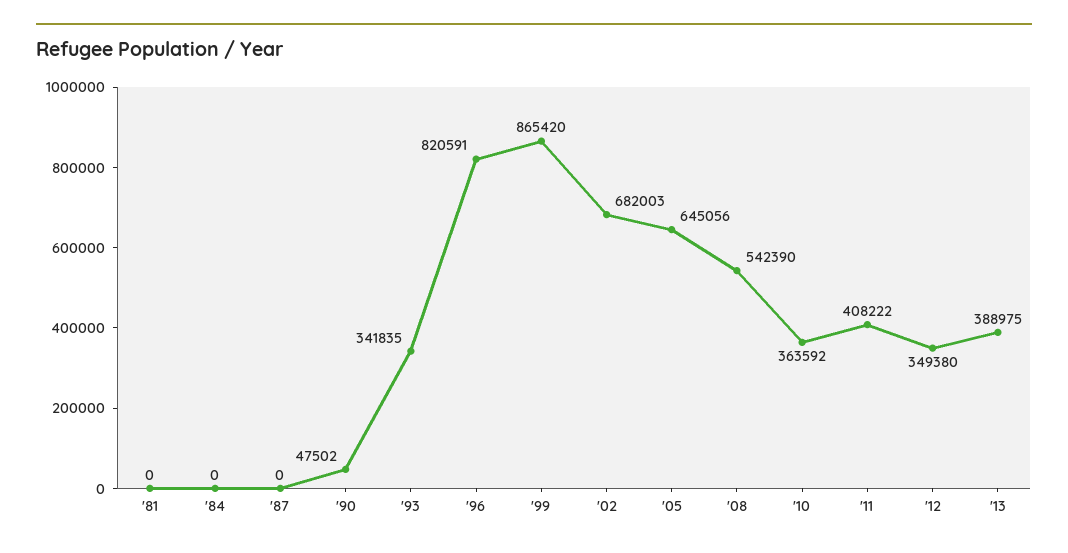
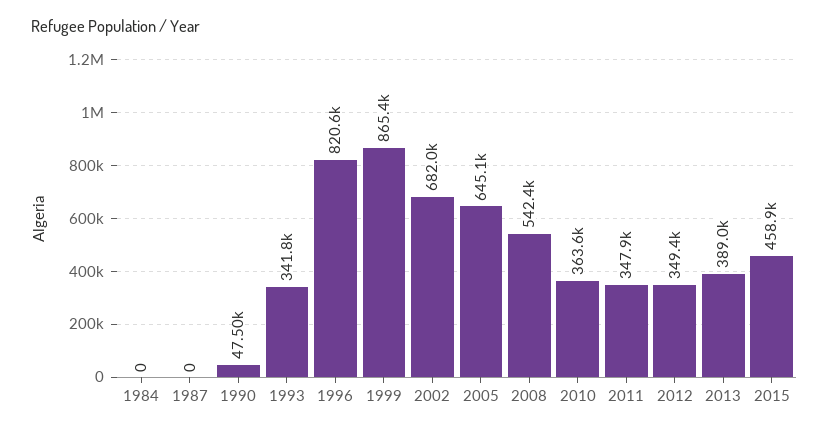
'81: 0 -> none
'11: 408222 -> 347900
2015: none -> 458900

